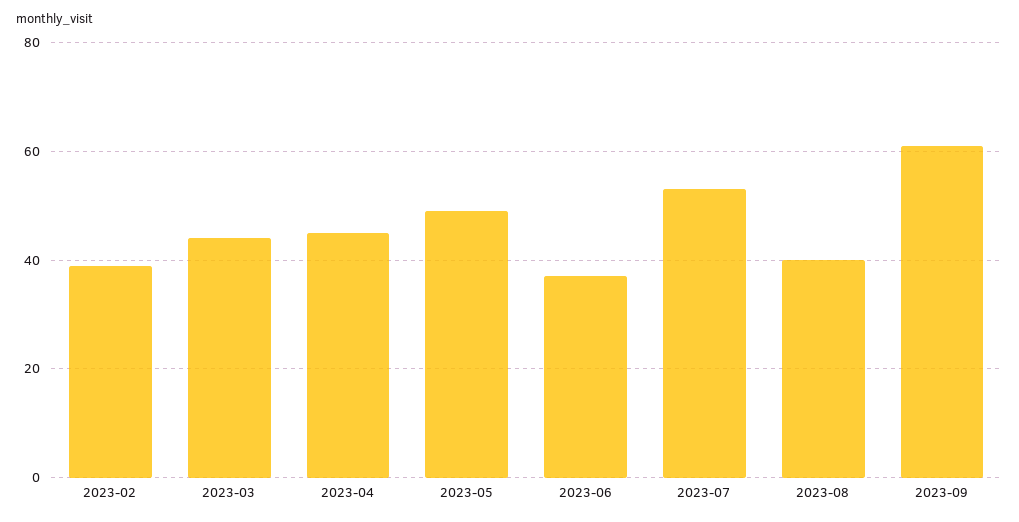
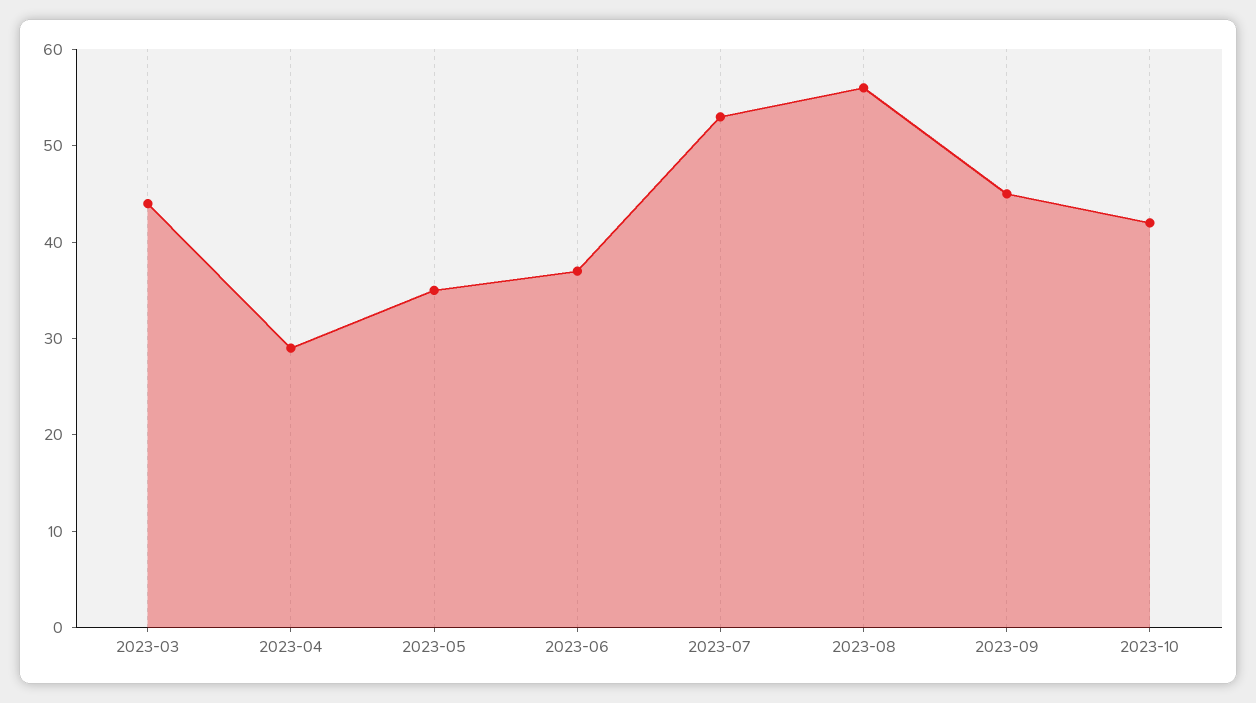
2023-02: 40 -> none
2023-04: 45 -> 29
2023-05: 50 -> 35
2023-08: 40 -> 56
2023-09: 60 -> 45
2023-10: none -> 42

